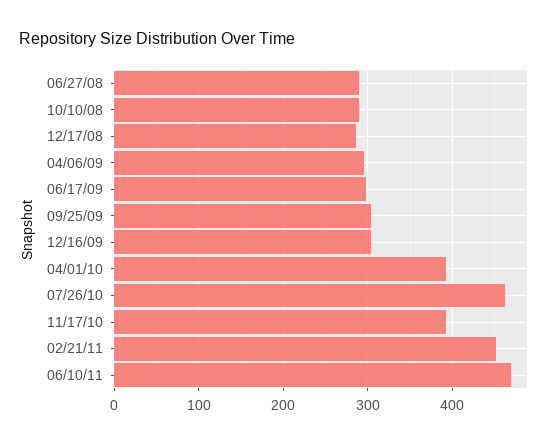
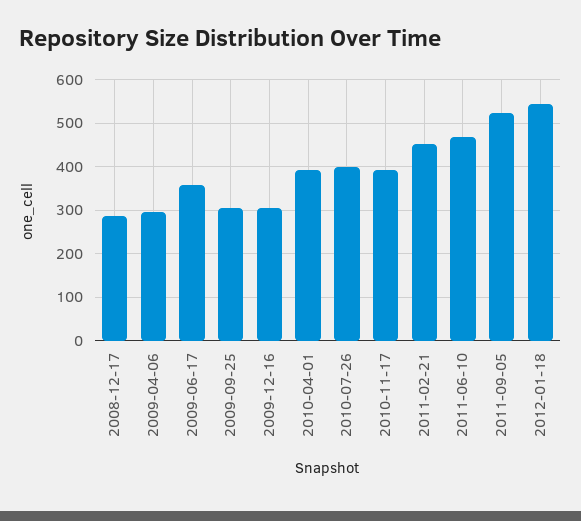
06/27/08: 290 -> none
10/10/08: 290 -> none
06/17/09: 300 -> 360
07/26/10: 460 -> 400
2011-09-05: none -> 520
2012-01-18: none -> 540

